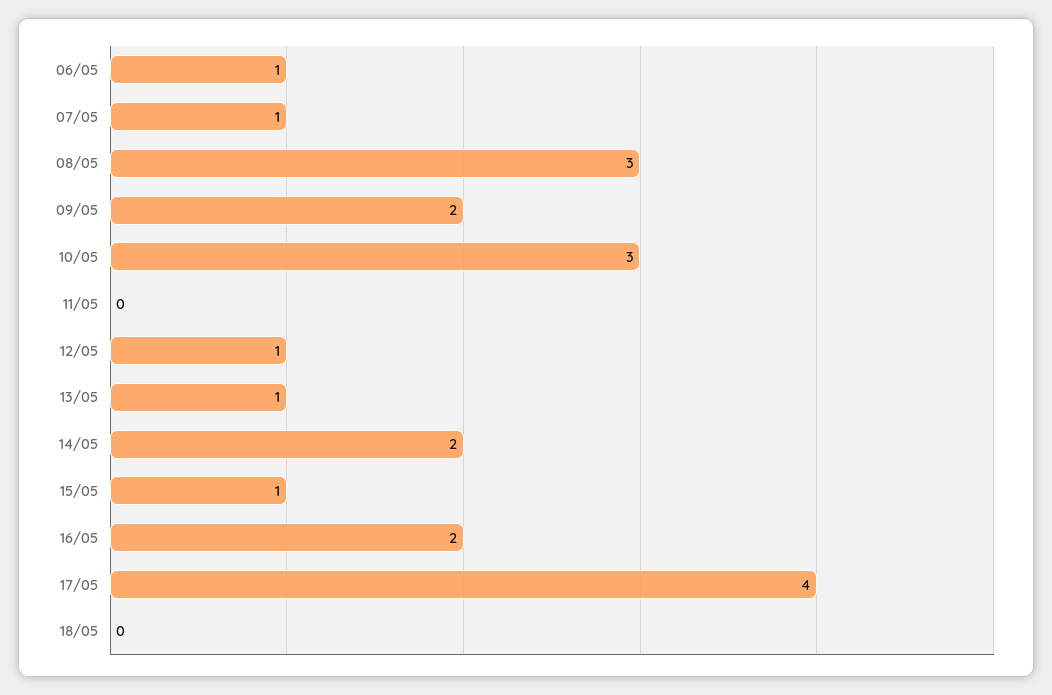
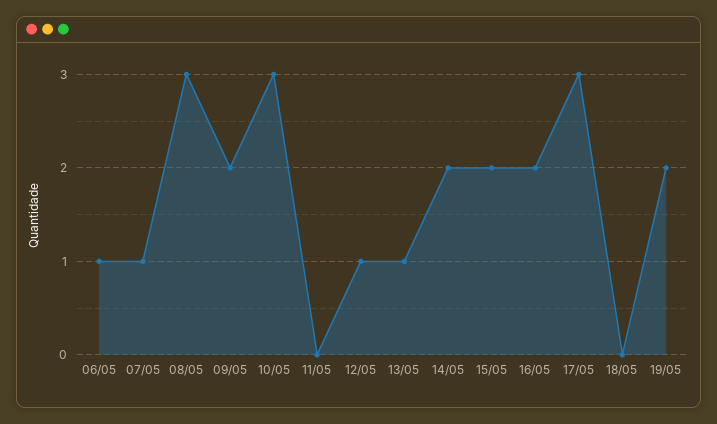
15/05: 1 -> 2
17/05: 4 -> 3
19/05: none -> 2

